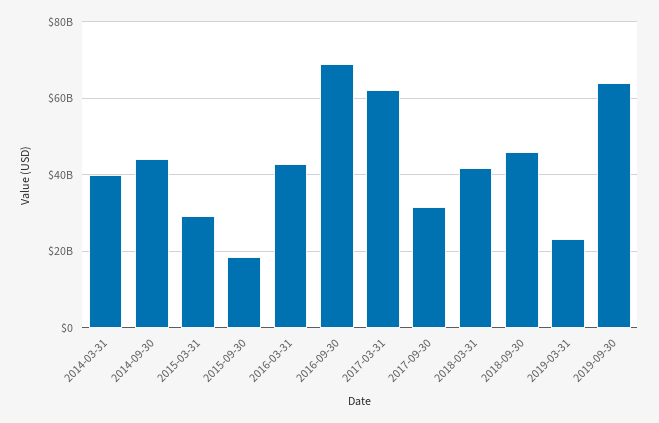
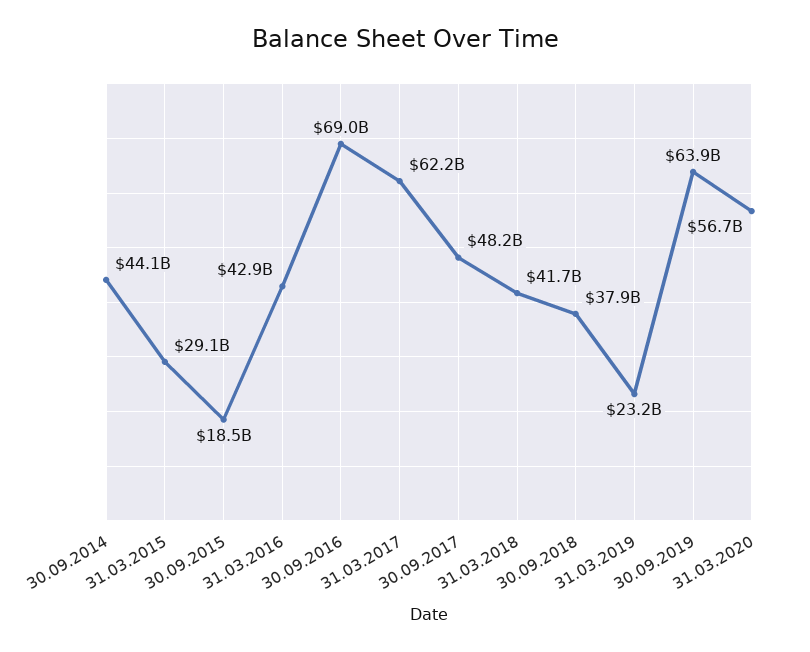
2014-03-31: 40000000000 -> none
2017-09-30: 32000000000 -> 48200000000
2018-09-30: 46000000000 -> 37900000000
31.03.2020: none -> 56700000000

